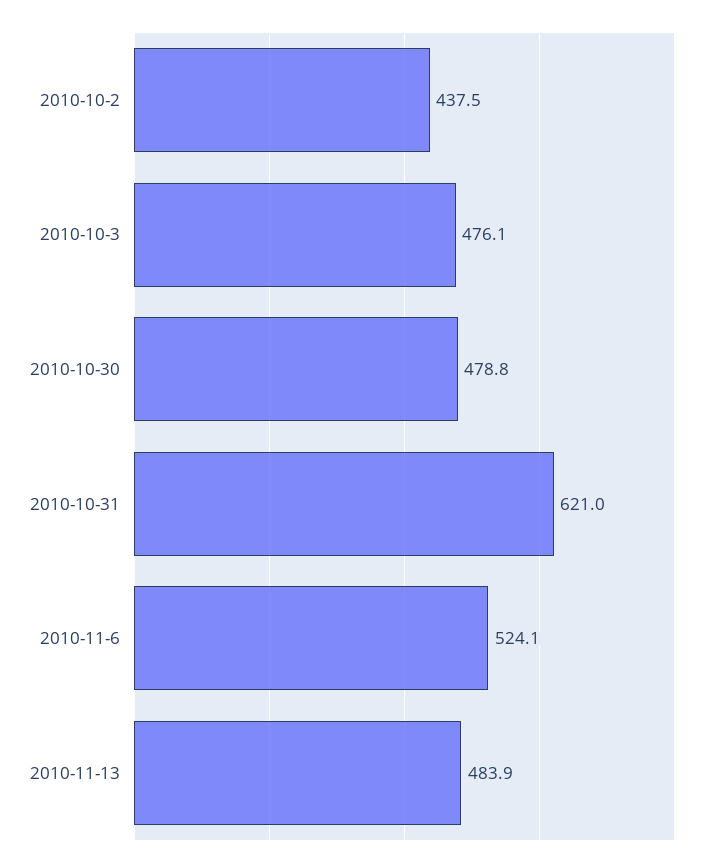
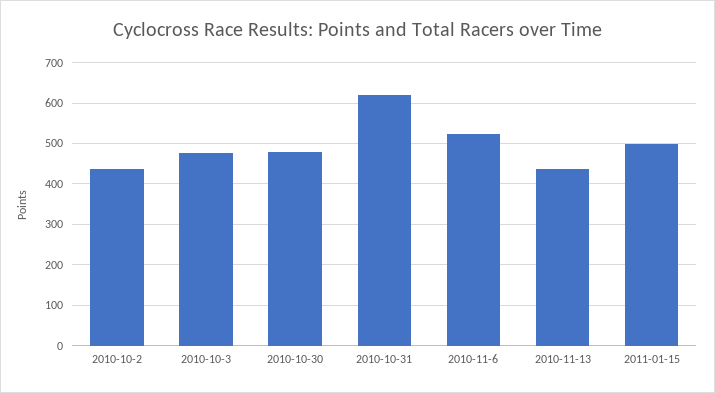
2010-11-13: 483.9 -> 440
2011-01-15: none -> 500

